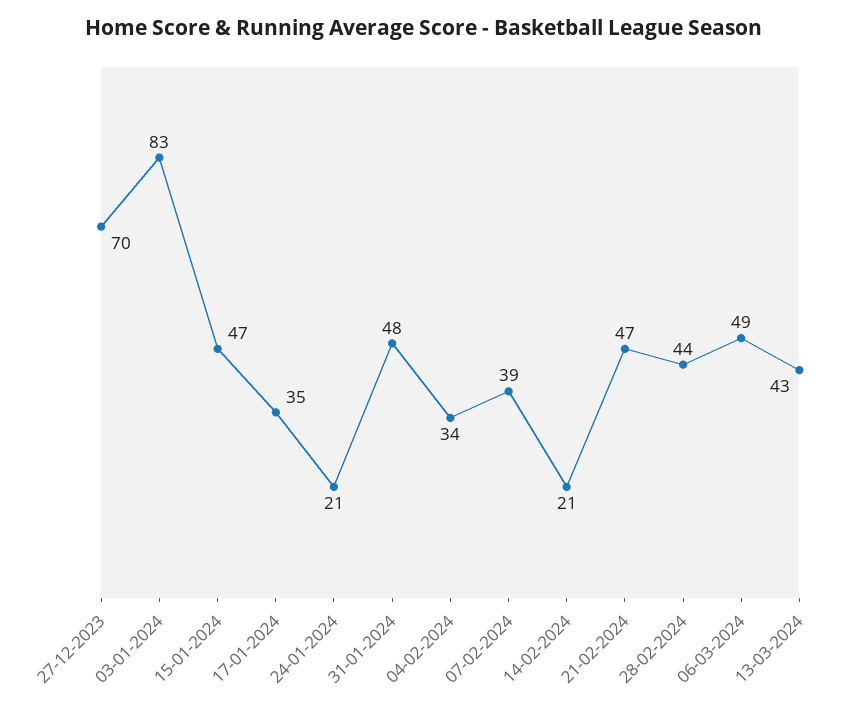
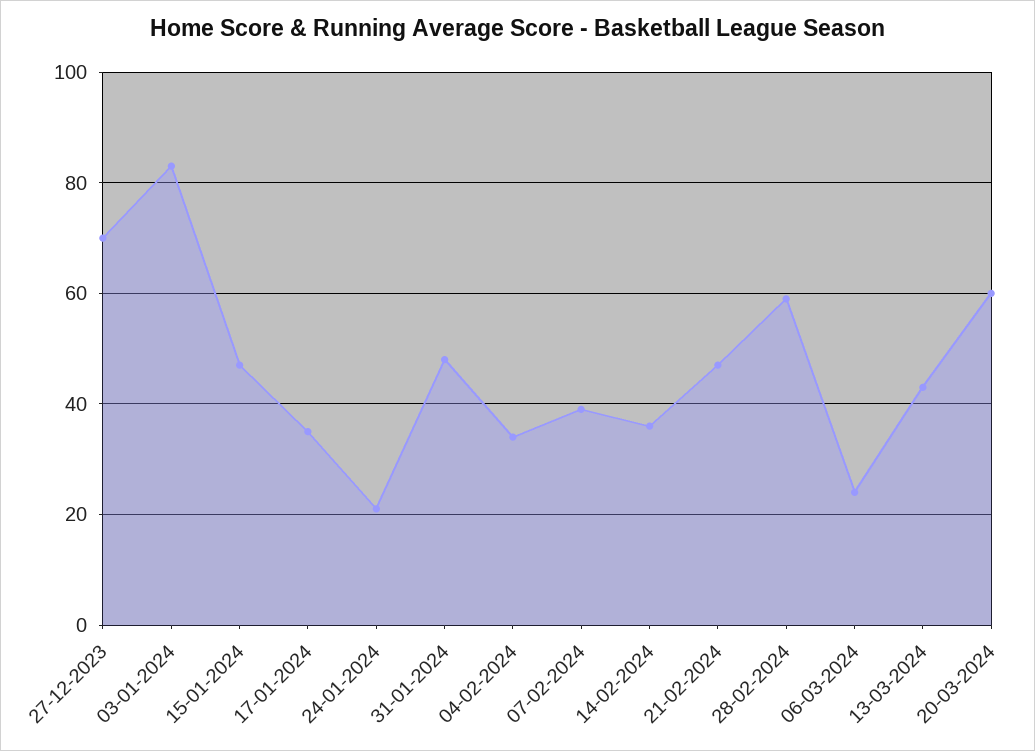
14-02-2024: 21 -> 35
28-02-2024: 44 -> 60
06-03-2024: 49 -> 25
20-03-2024: none -> 60

